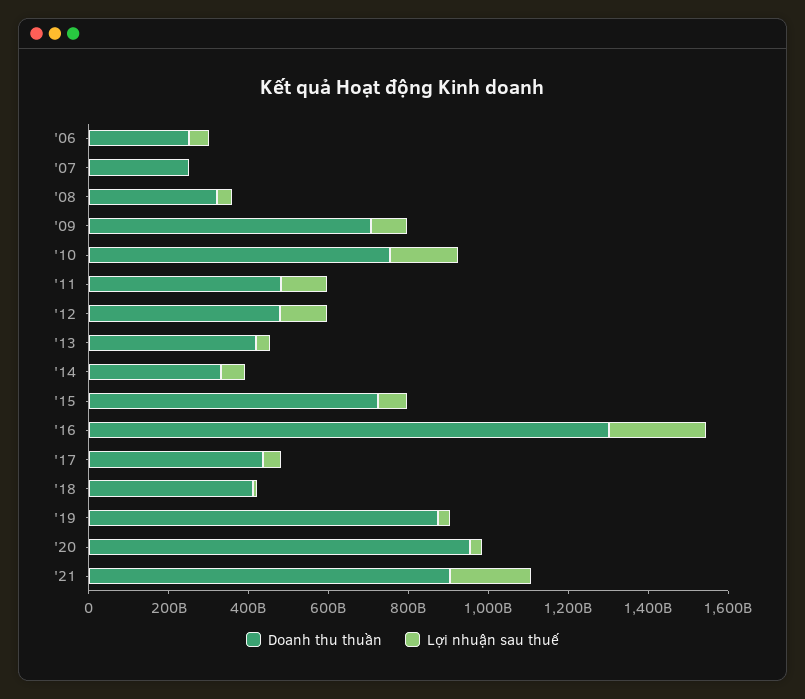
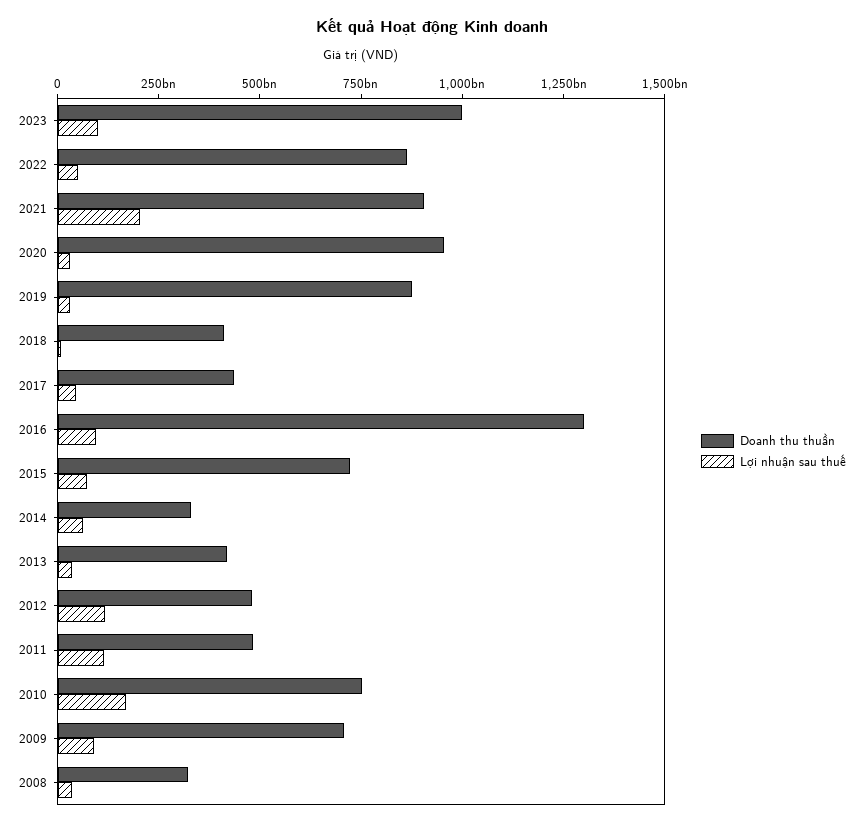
Doanh thu thuần, '06: 250000000000 -> none
Lợi nhuận sau thuế, '06: 50000000000 -> none
Doanh thu thuần, '07: 250000000000 -> none
Lợi nhuận sau thuế, '07: 0 -> none
Lợi nhuận sau thuế, '16: 250000000000 -> 100000000000
Doanh thu thuần, 2023: none -> 1000000000000
Lợi nhuận sau thuế, 2023: none -> 100000000000
Doanh thu thuần, 2022: none -> 850000000000
Lợi nhuận sau thuế, 2022: none -> 50000000000

